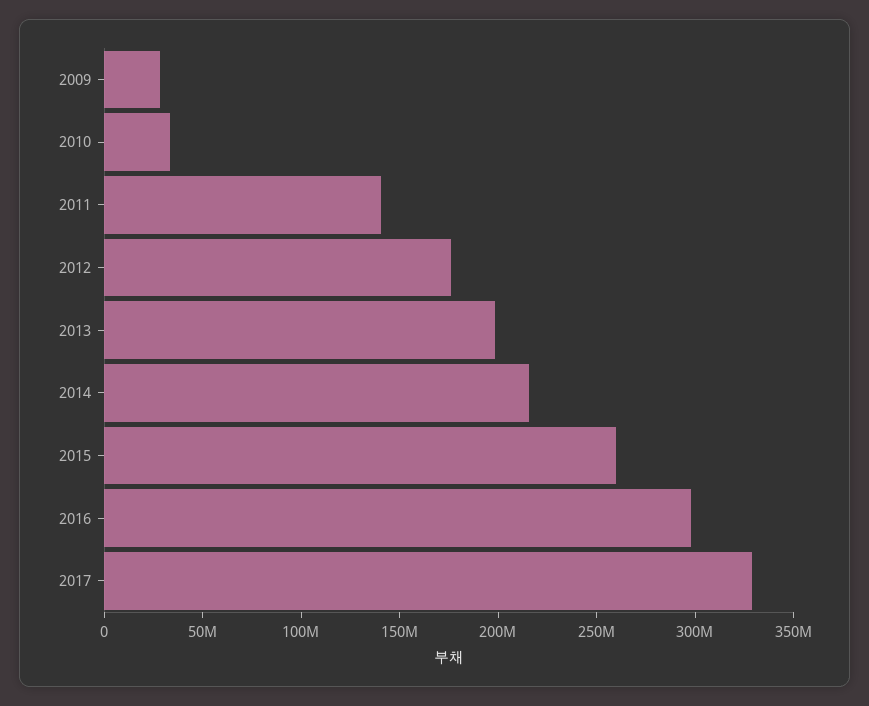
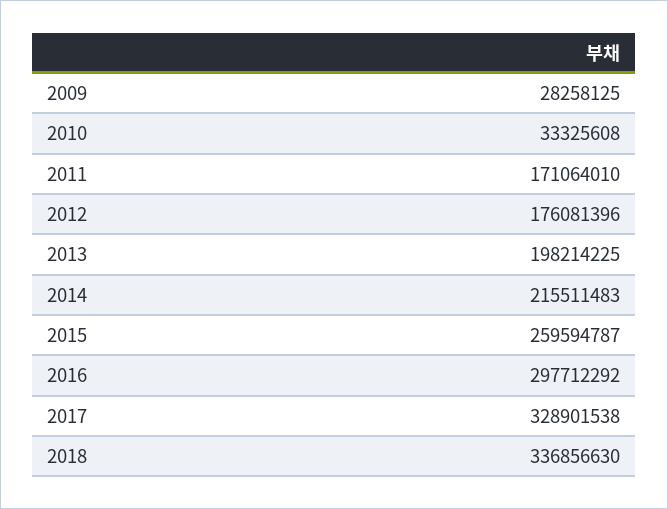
2011: 140000000 -> 171064010
2018: none -> 336856630

